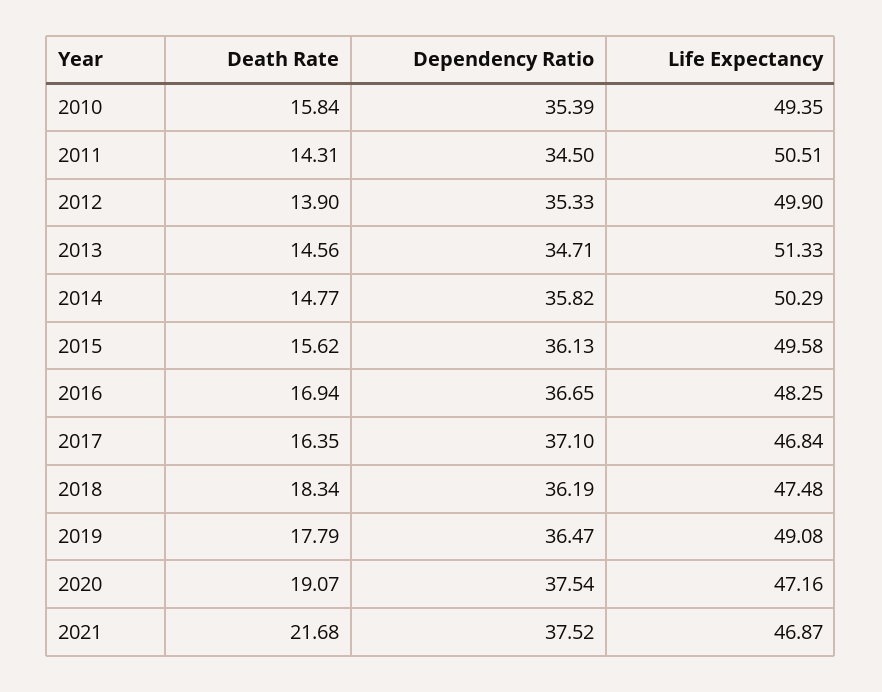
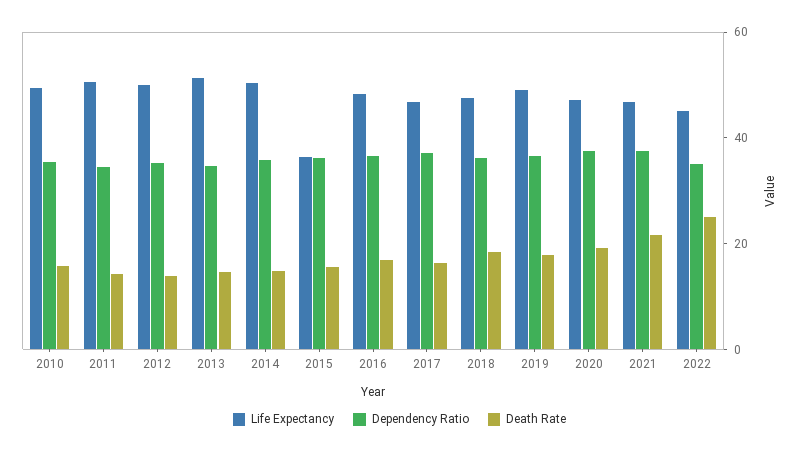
Life Expectancy, 2015: 49.58 -> 35
Life Expectancy, 2022: none -> 45
Dependency Ratio, 2022: none -> 35
Death Rate, 2022: none -> 25

